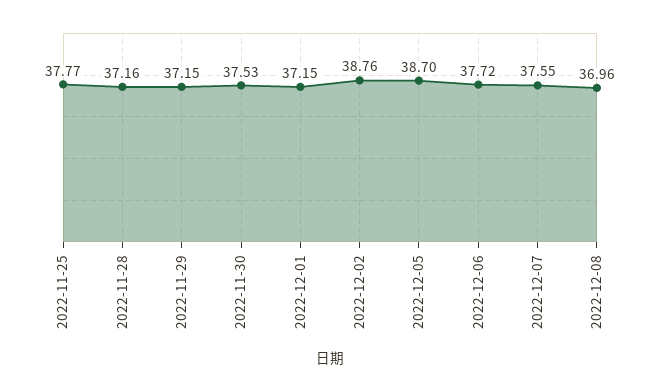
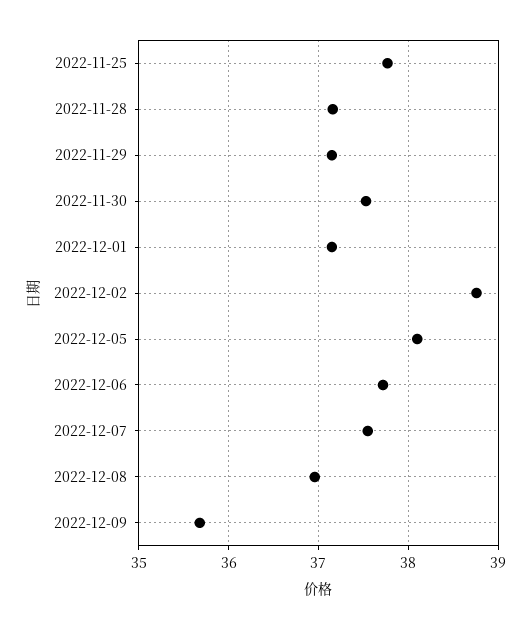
2022-12-05: 38.7 -> 38.1
2022-12-09: none -> 35.7

